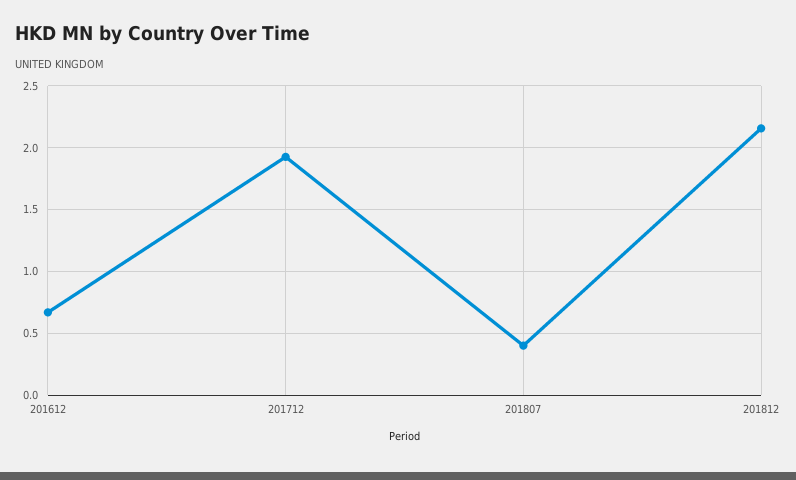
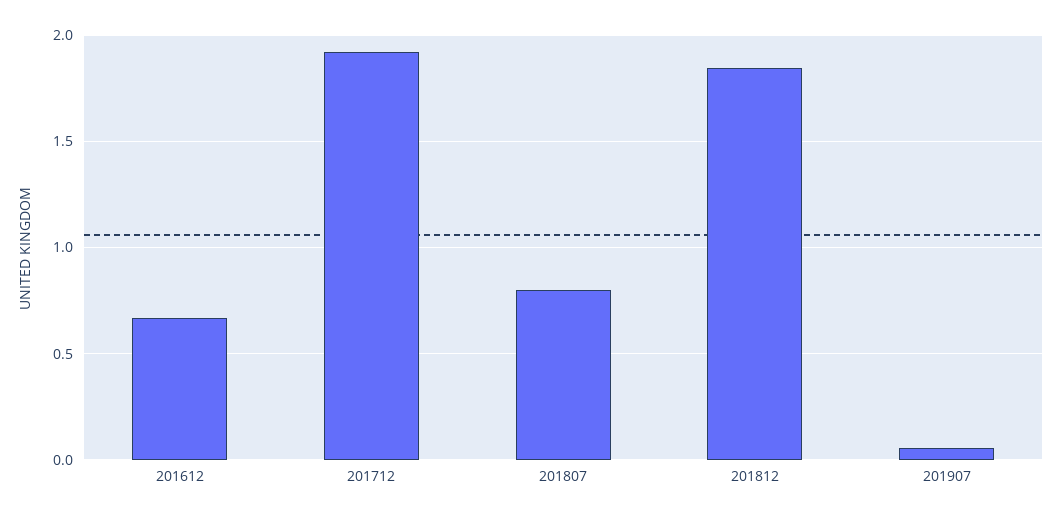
201807: 0.4 -> 0.8
201812: 2.15 -> 1.85
201907: none -> 0.05

